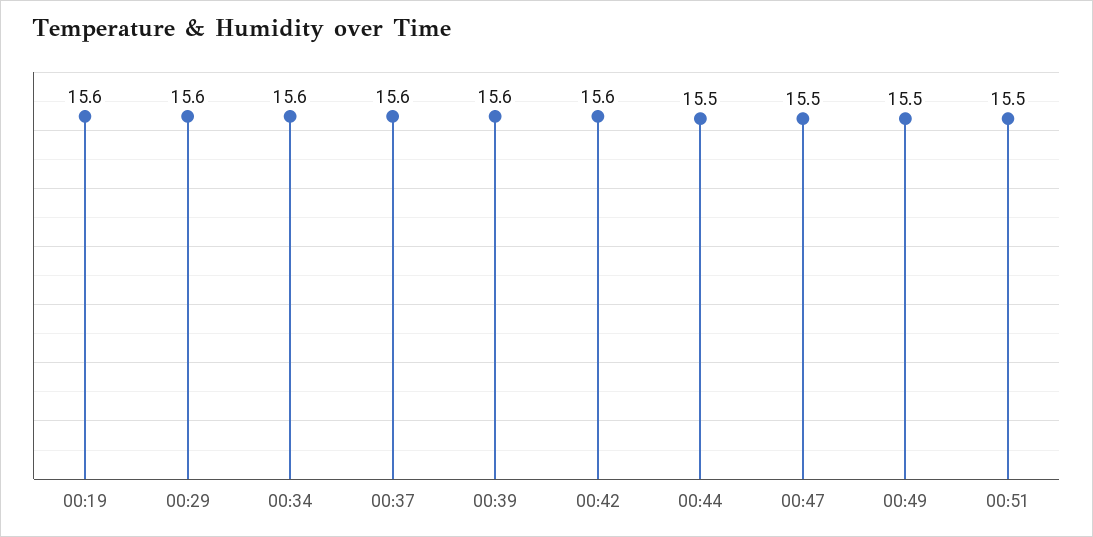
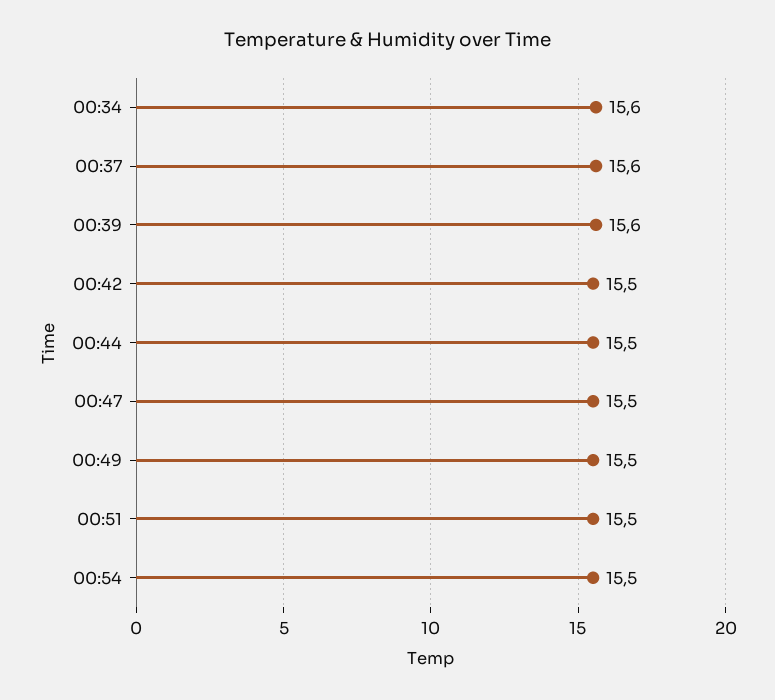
00:19: 15.6 -> none
00:29: 15.6 -> none
00:42: 15.6 -> 15.5
00:54: none -> 15.5

